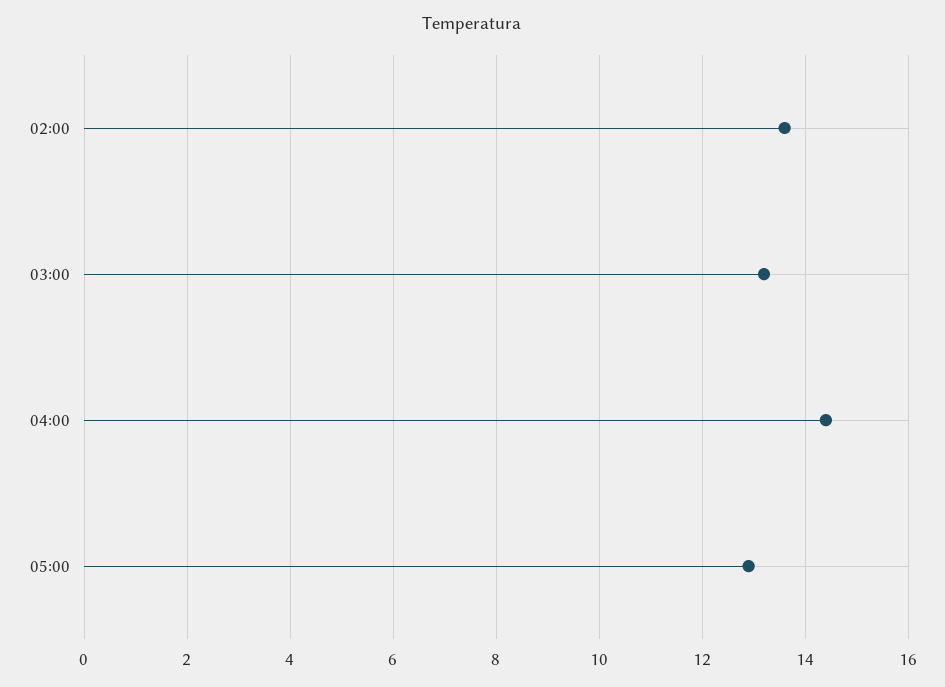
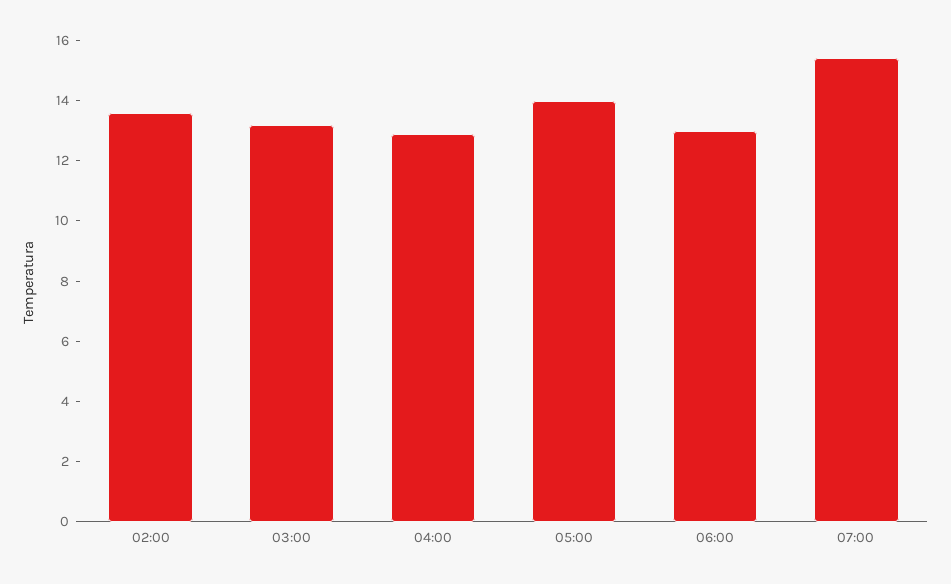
04:00: 14.5 -> 13
05:00: 13 -> 14
06:00: none -> 13
07:00: none -> 15.5

